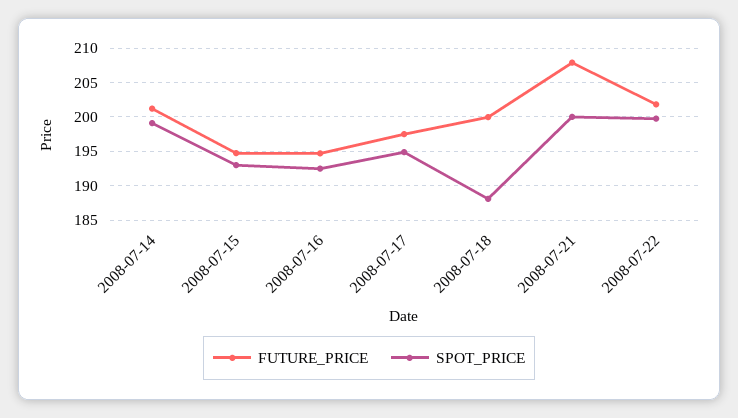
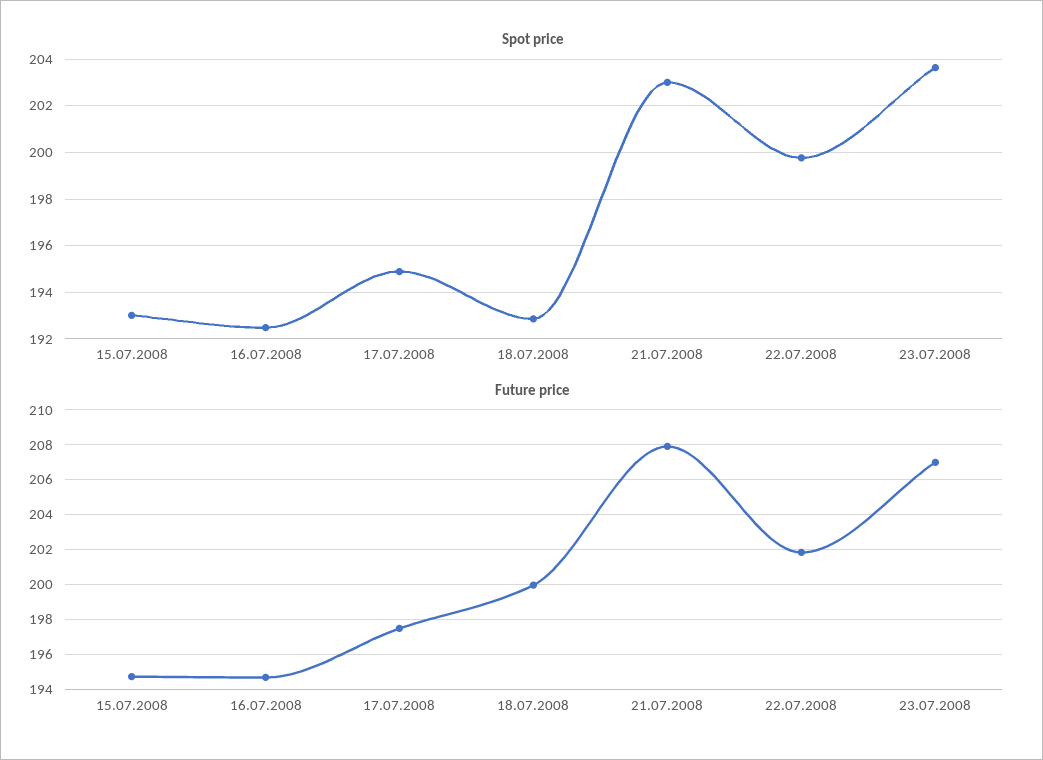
FUTURE_PRICE, 2008-07-14: 201 -> none
SPOT_PRICE, 2008-07-14: 199 -> none
SPOT_PRICE, 2008-07-18: 188 -> 193
SPOT_PRICE, 2008-07-21: 200 -> 203
SPOT_PRICE, 23.07.2008: none -> 203.5
FUTURE_PRICE, 23.07.2008: none -> 207

